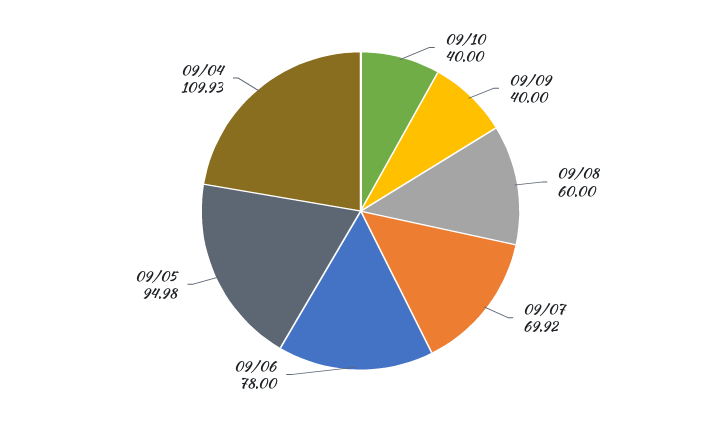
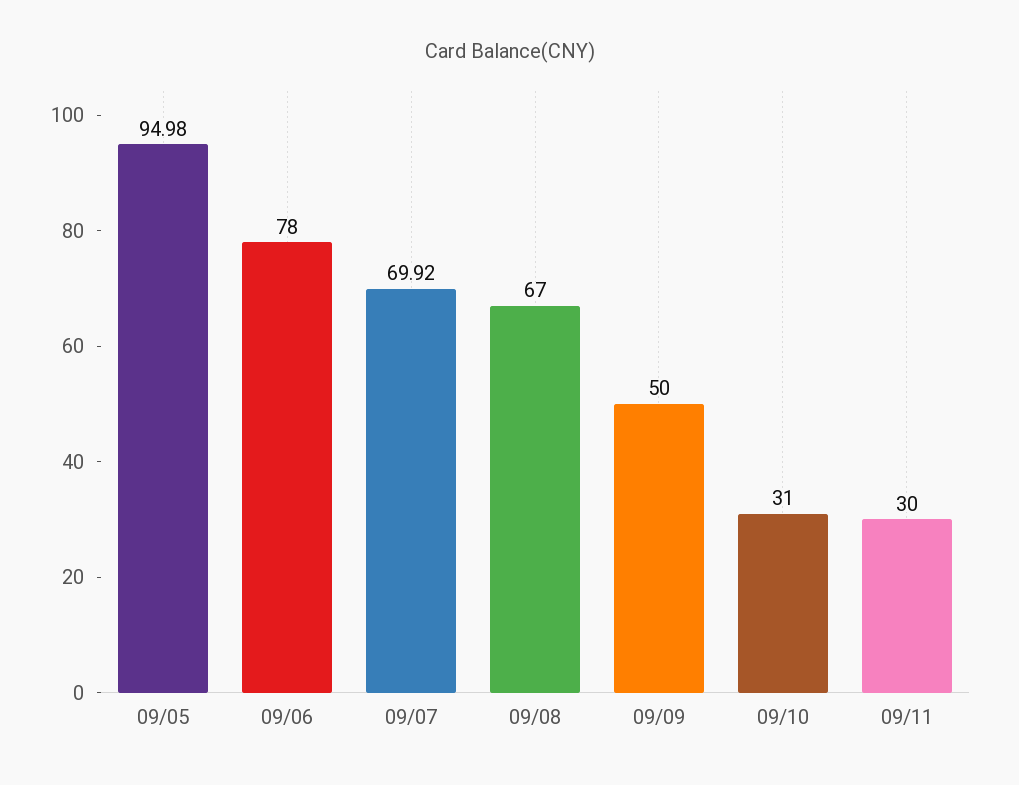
09/10: 40 -> 31
09/09: 40 -> 50
09/08: 60 -> 67
09/04: 109.93 -> none
09/11: none -> 30

